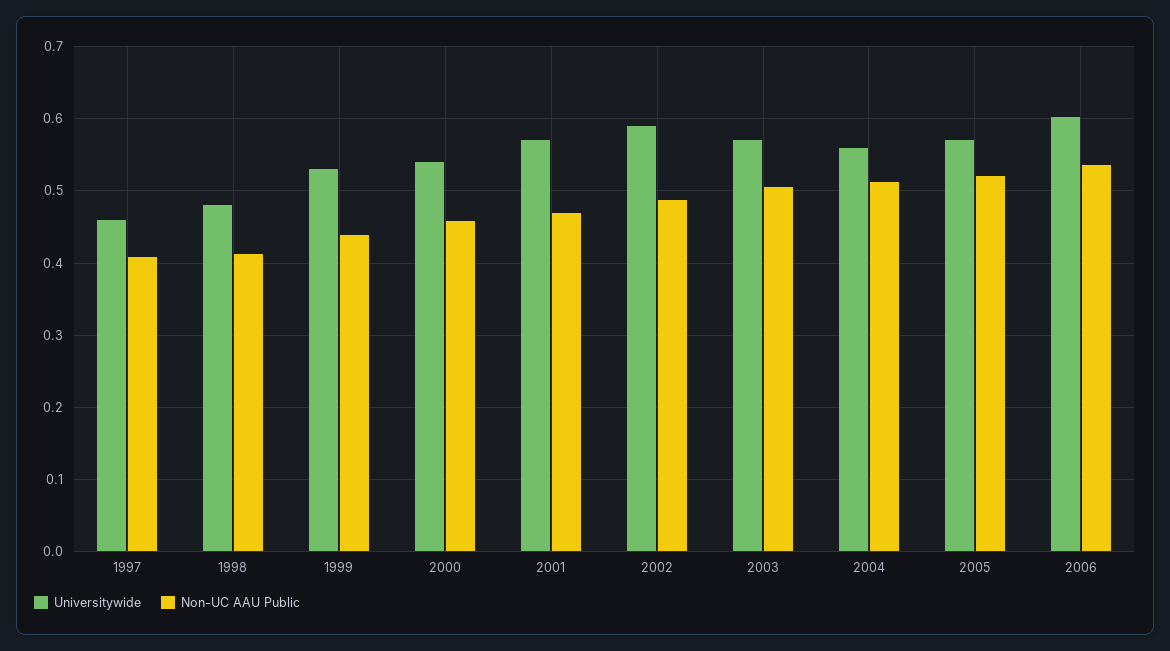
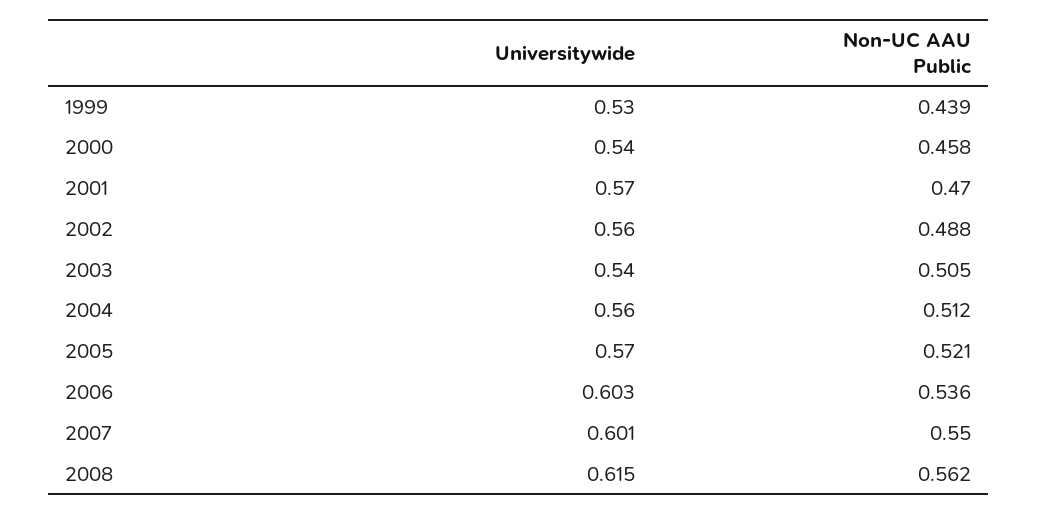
Universitywide, 1997: 0.46 -> none
Non-UC AAU Public, 1997: 0.41 -> none
Universitywide, 1998: 0.48 -> none
Non-UC AAU Public, 1998: 0.41 -> none
Universitywide, 2002: 0.59 -> 0.56
Universitywide, 2003: 0.57 -> 0.54
Universitywide, 2007: none -> 0.601
Non-UC AAU Public, 2007: none -> 0.55
Universitywide, 2008: none -> 0.615
Non-UC AAU Public, 2008: none -> 0.562

